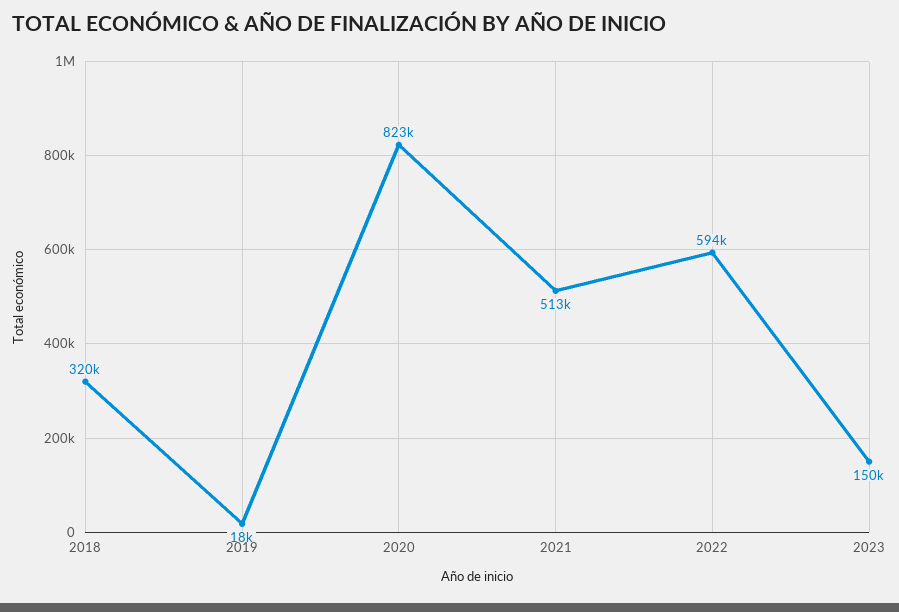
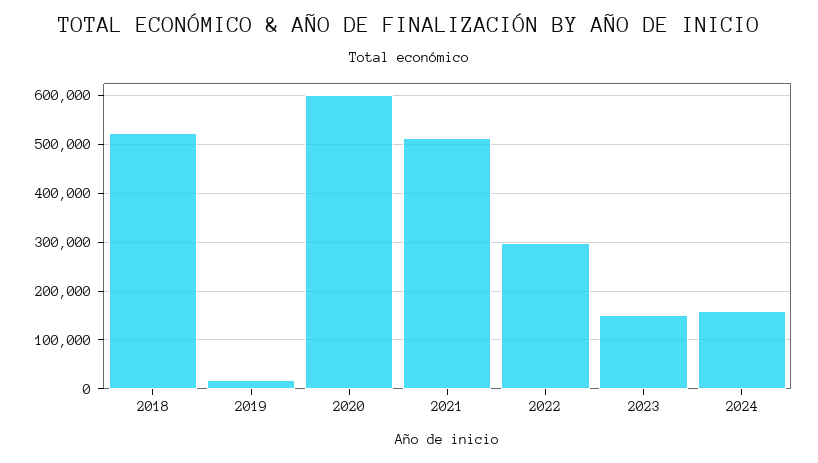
2018: 320000 -> 520000
2020: 823000 -> 600000
2022: 594000 -> 300000
2024: none -> 160000

